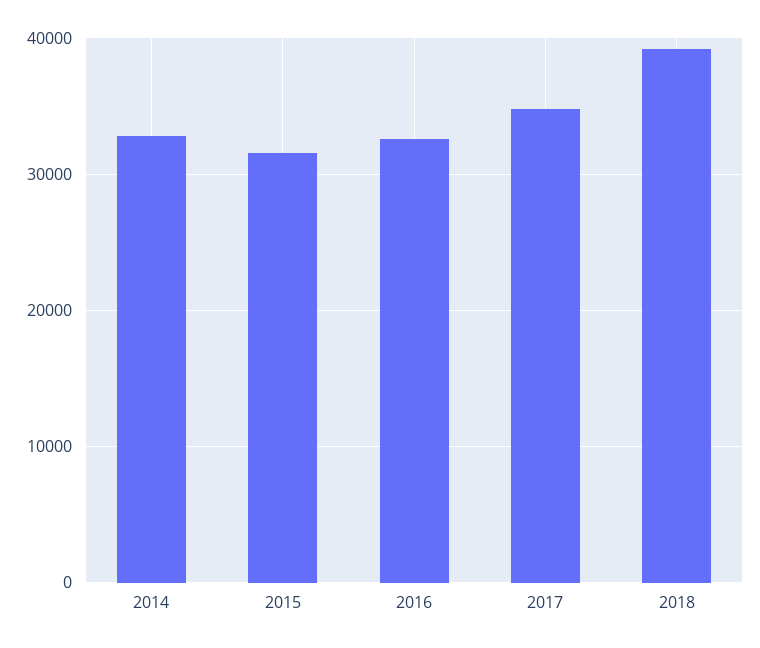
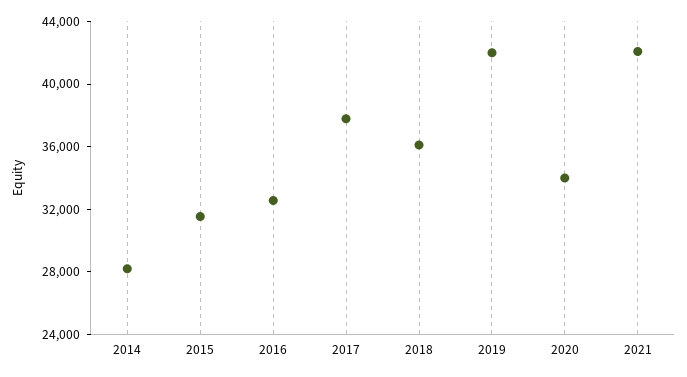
2014: 33000 -> 28000
2017: 35000 -> 38000
2018: 39000 -> 36000
2019: none -> 42000
2020: none -> 34000
2021: none -> 42000

